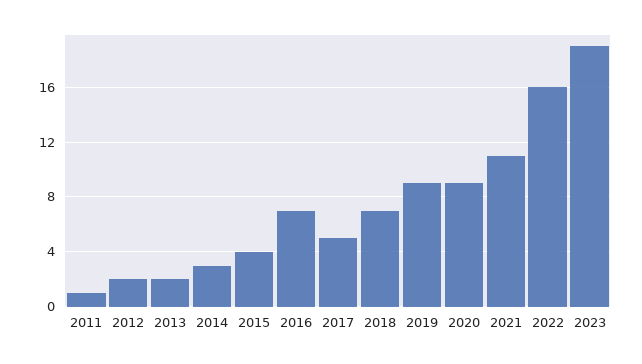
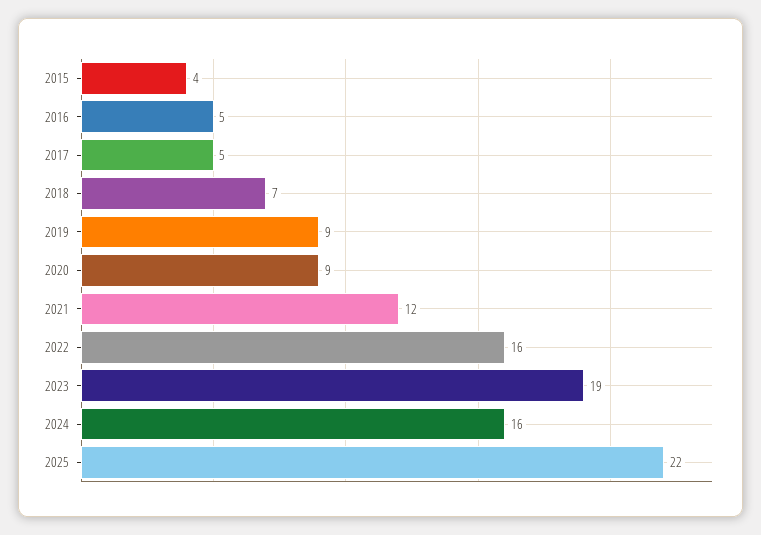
2011: 1 -> none
2012: 2 -> none
2013: 2 -> none
2014: 3 -> none
2016: 7 -> 5
2021: 11 -> 12
2024: none -> 16
2025: none -> 22

